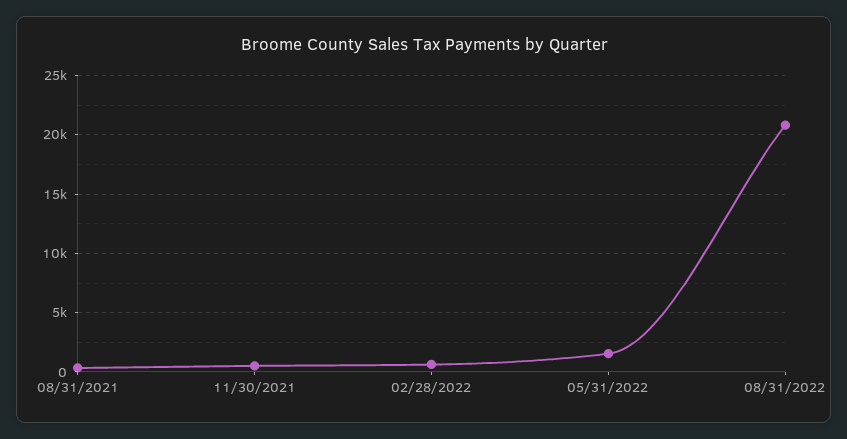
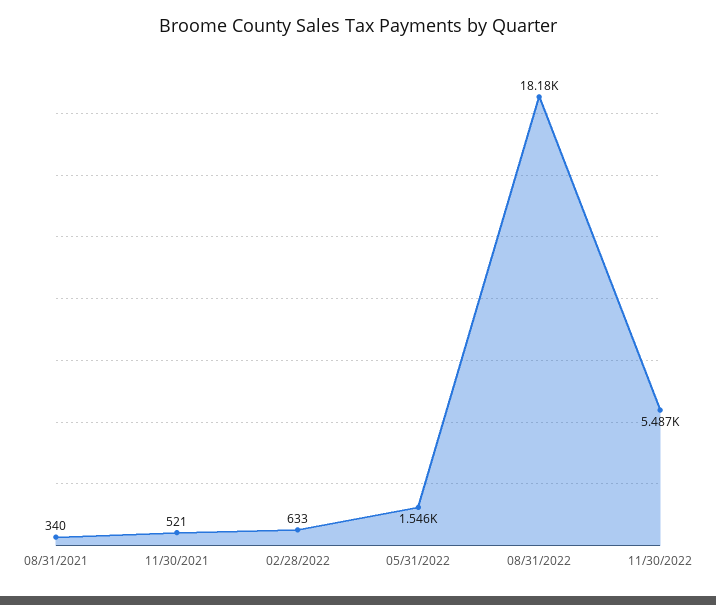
08/31/2022: 21000 -> 18180
11/30/2022: none -> 5487

